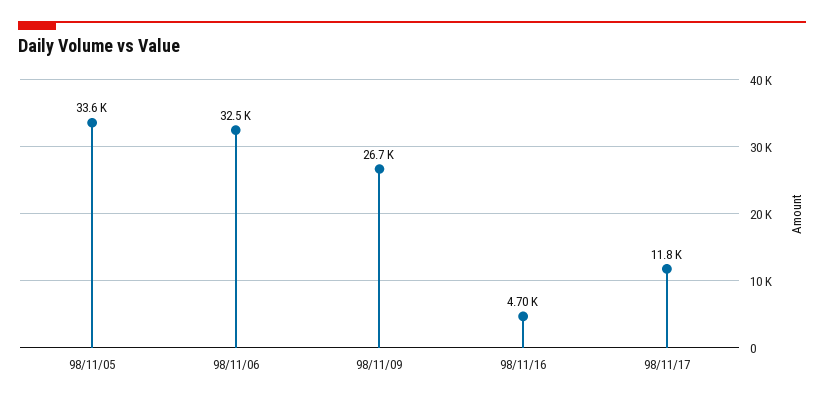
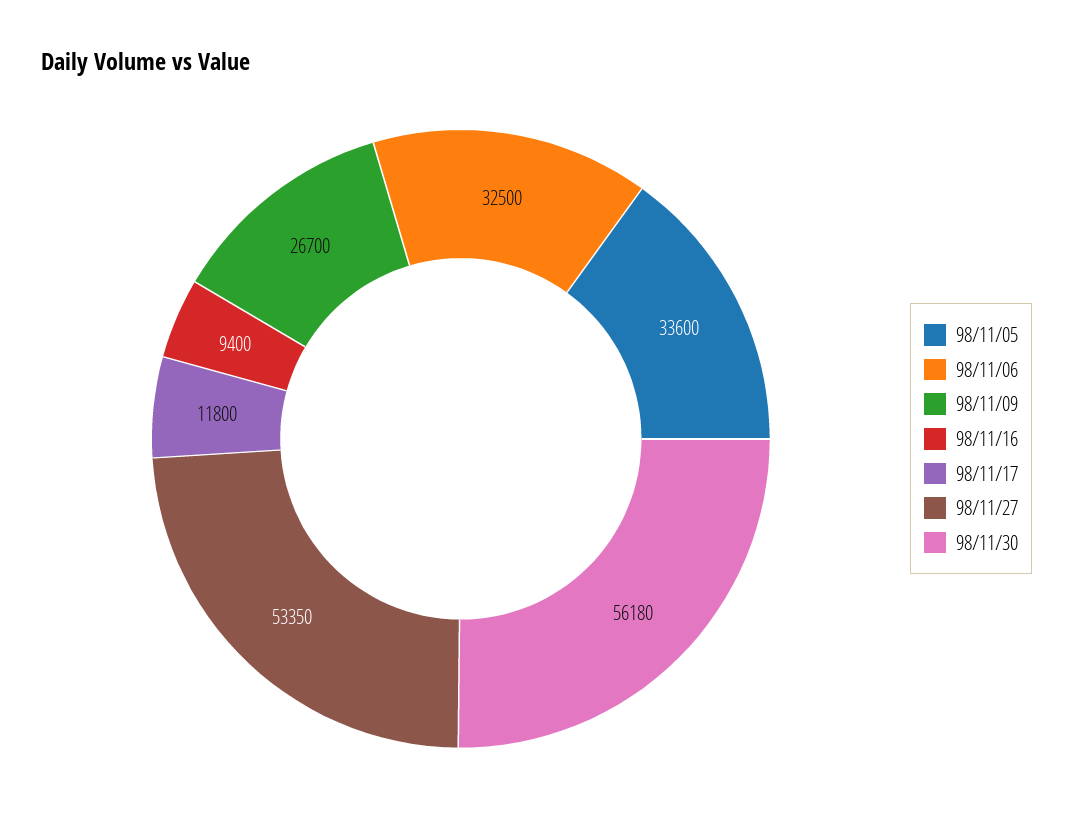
98/11/16: 4700 -> 9400
98/11/27: none -> 53350
98/11/30: none -> 56180

